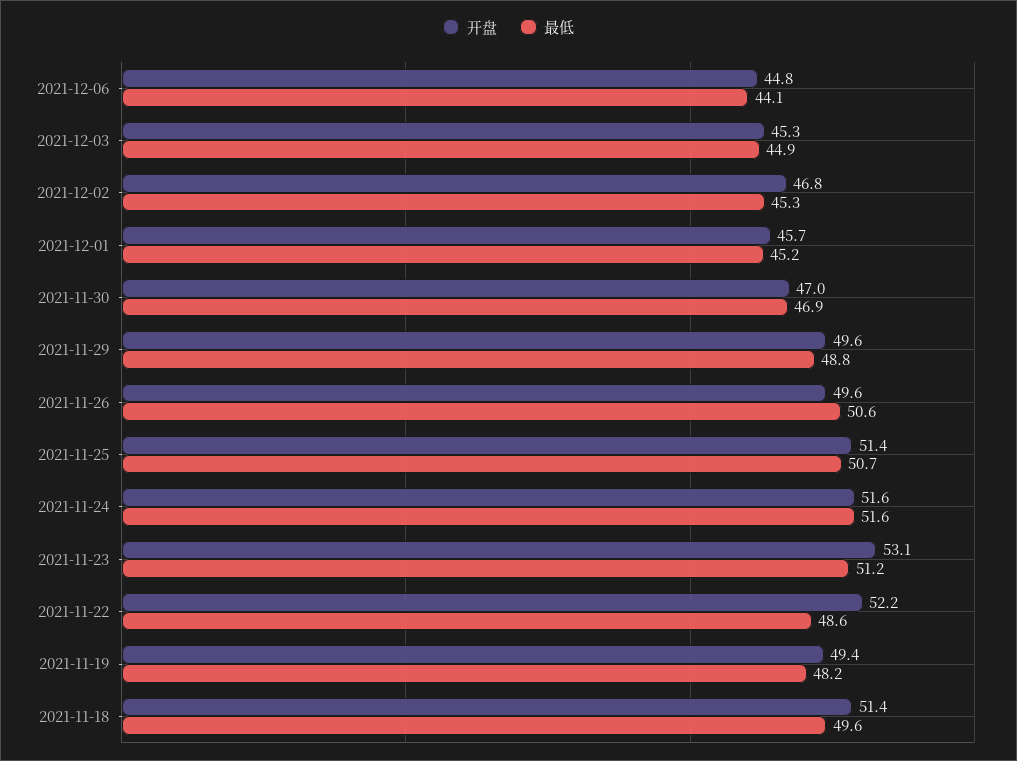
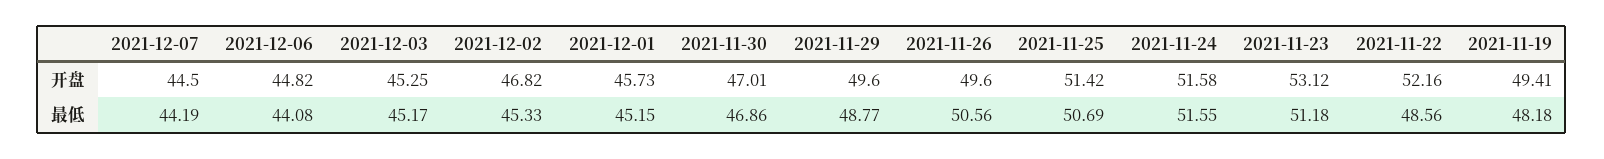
最低, 2021-12-03: 44.9 -> 45.17
开盘, 2021-11-18: 51.4 -> none
最低, 2021-11-18: 49.6 -> none
开盘, 2021-12-07: none -> 44.5
最低, 2021-12-07: none -> 44.19

